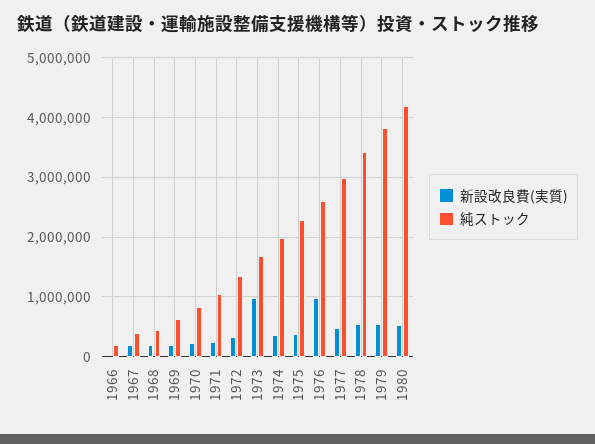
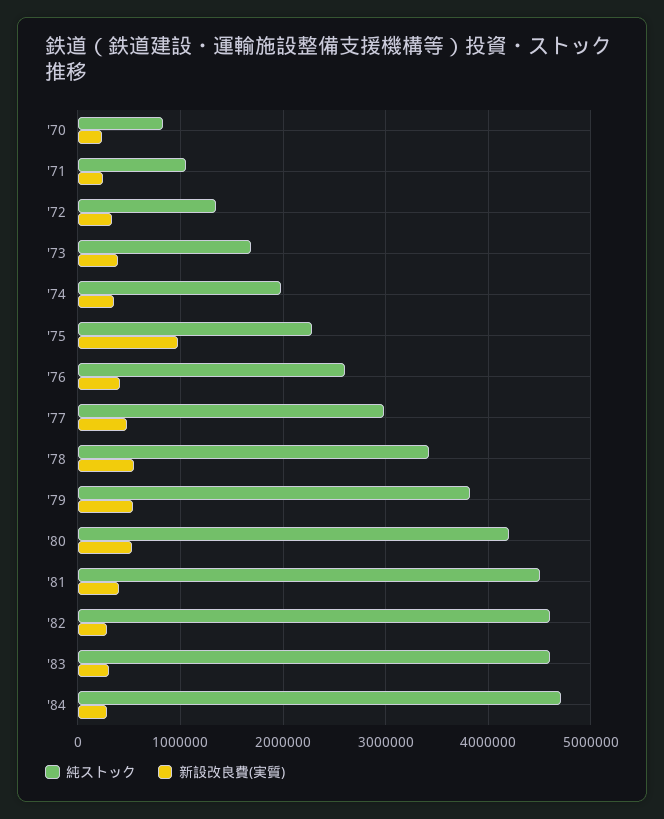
新設改良費(実質), 1966: 0 -> none
純ストック, 1966: 200000 -> none
新設改良費(実質), 1967: 200000 -> none
純ストック, 1967: 400000 -> none
新設改良費(実質), 1968: 200000 -> none
純ストック, 1968: 400000 -> none
新設改良費(実質), 1969: 200000 -> none
純ストック, 1969: 600000 -> none
新設改良費(実質), 1973: 1000000 -> 400000
新設改良費(実質), 1975: 400000 -> 1000000
新設改良費(実質), 1976: 1000000 -> 400000
純ストック, '81: none -> 4500000
新設改良費(実質), '81: none -> 400000
純ストック, '82: none -> 4600000
新設改良費(実質), '82: none -> 300000
純ストック, '83: none -> 4600000
新設改良費(実質), '83: none -> 300000
純ストック, '84: none -> 4700000
新設改良費(実質), '84: none -> 300000

